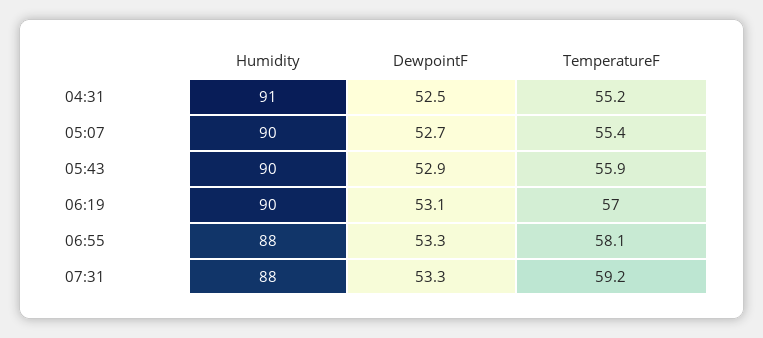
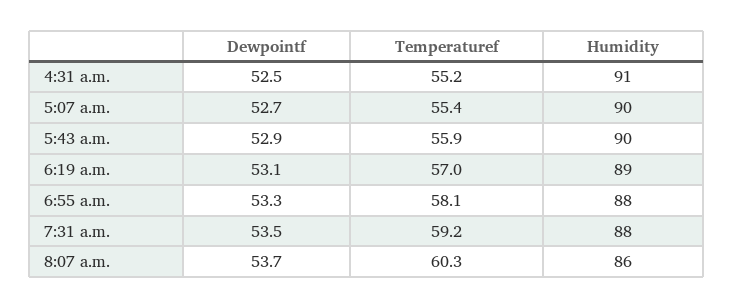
Humidity, 06:19: 90 -> 89
DewpointF, 07:31: 53.3 -> 53.5
DewpointF, 8:07 a.m.: none -> 53.7
TemperatureF, 8:07 a.m.: none -> 60.3
Humidity, 8:07 a.m.: none -> 86

